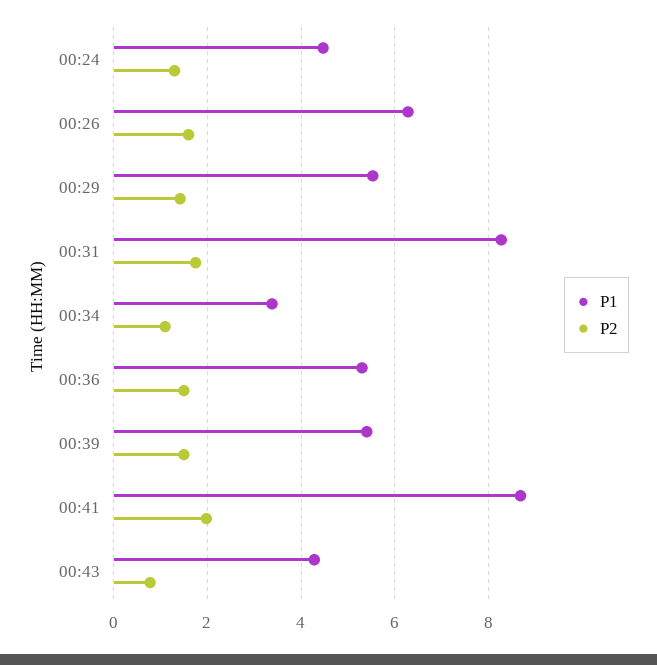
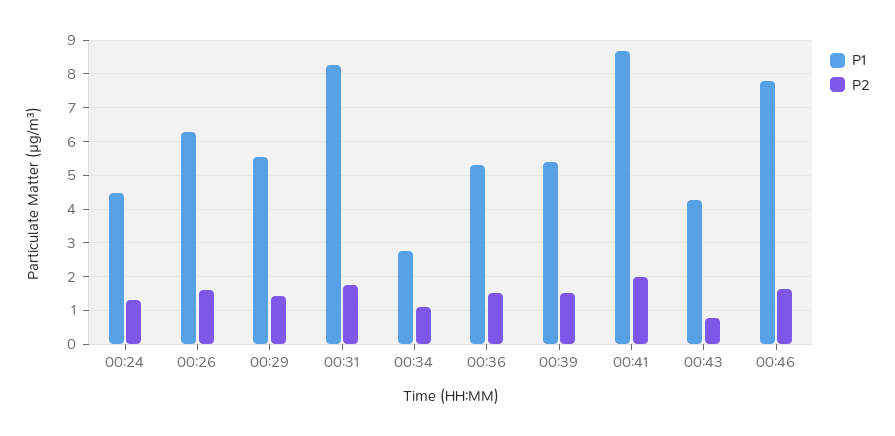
P1, 00:34: 3.4 -> 2.8
P1, 00:46: none -> 7.8
P2, 00:46: none -> 1.6

